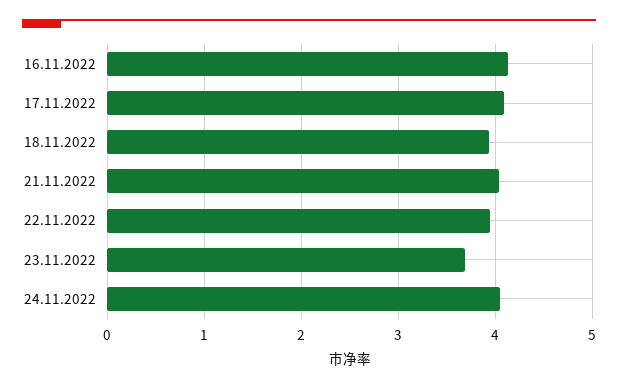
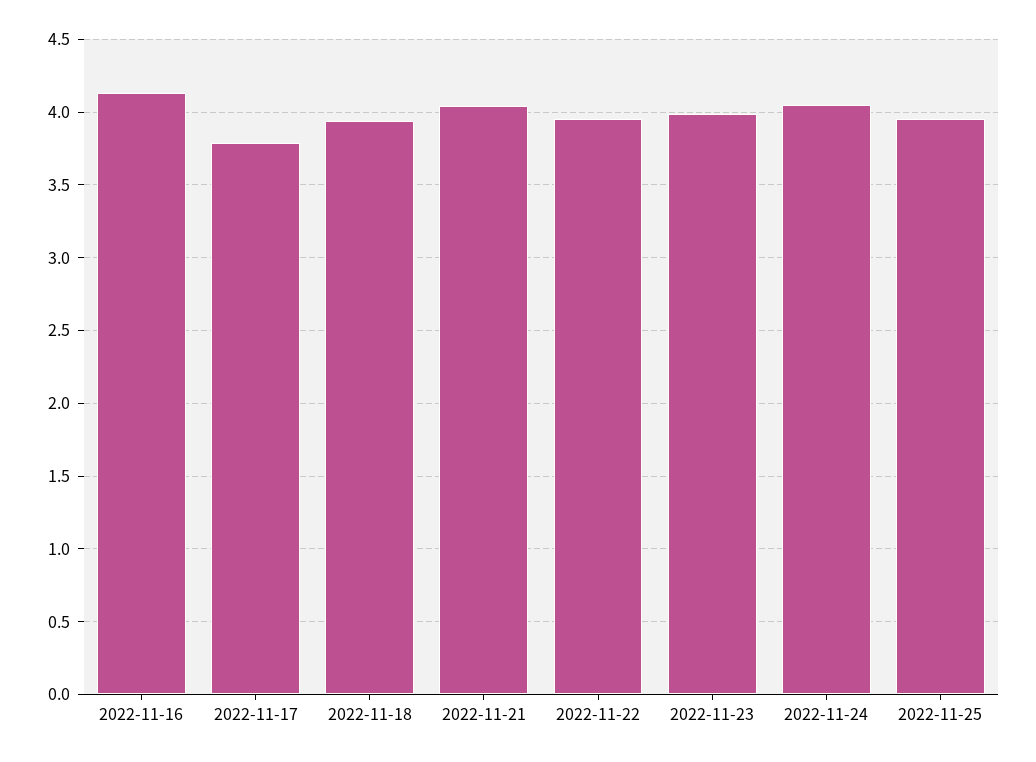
17.11.2022: 4.1 -> 3.8
23.11.2022: 3.7 -> 4
2022-11-25: none -> 3.95

